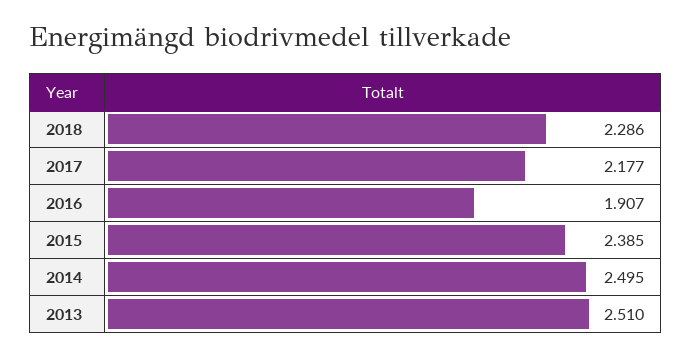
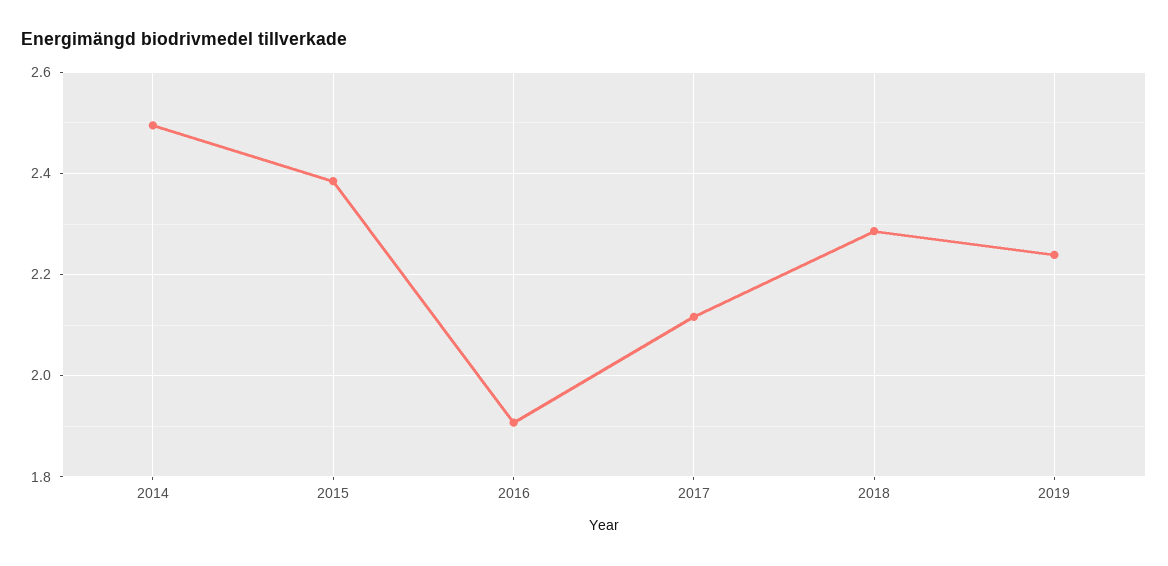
2017: 2.177 -> 2.12
2013: 2.51 -> none
2019: none -> 2.24

